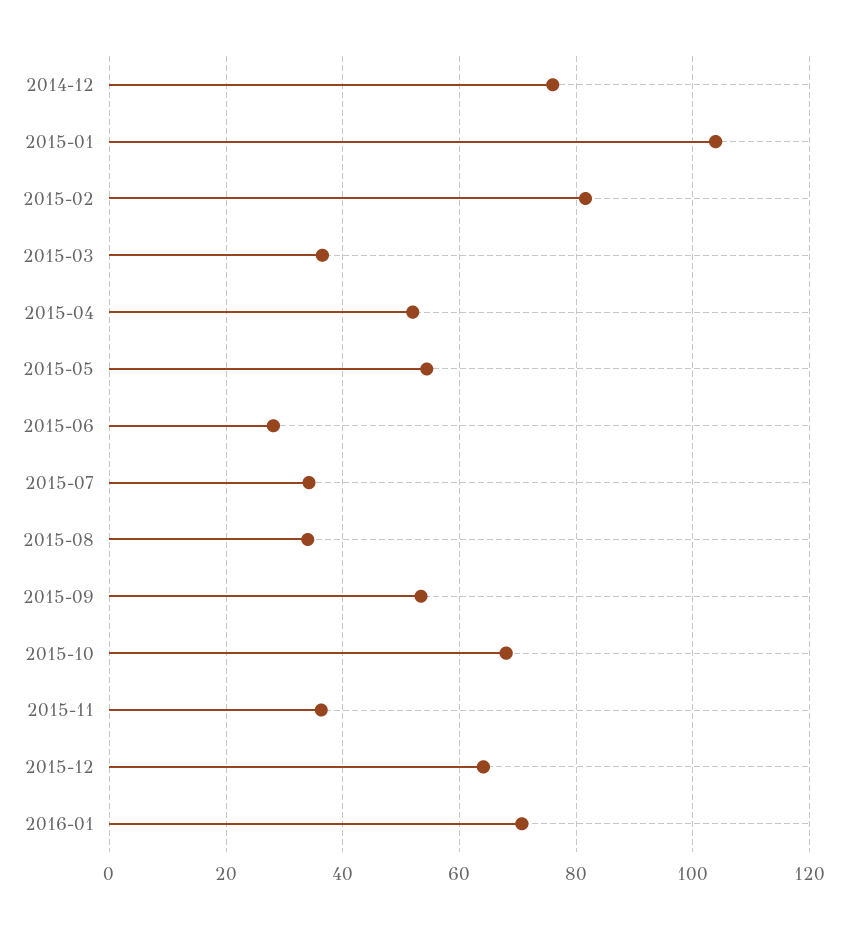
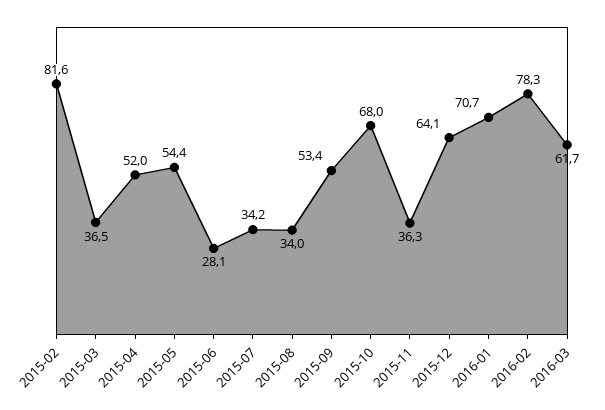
2014-12: 76 -> none
2015-01: 104 -> none
2016-02: none -> 78.3
2016-03: none -> 61.7

